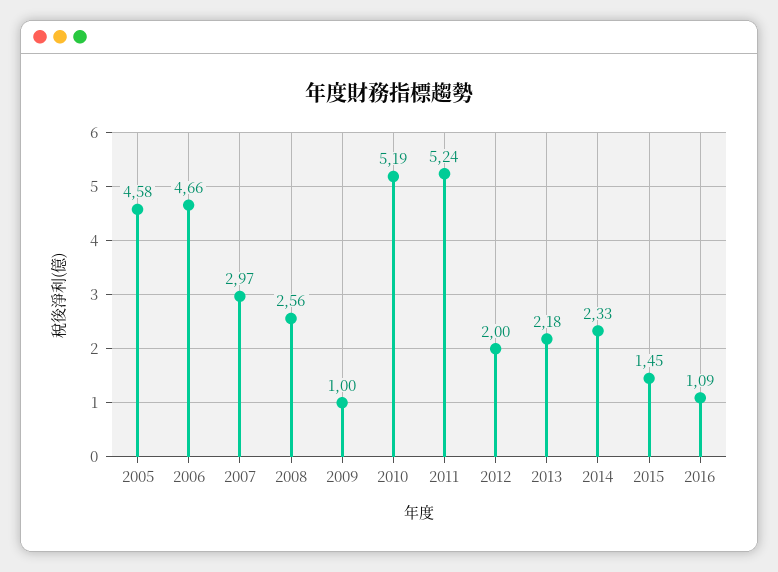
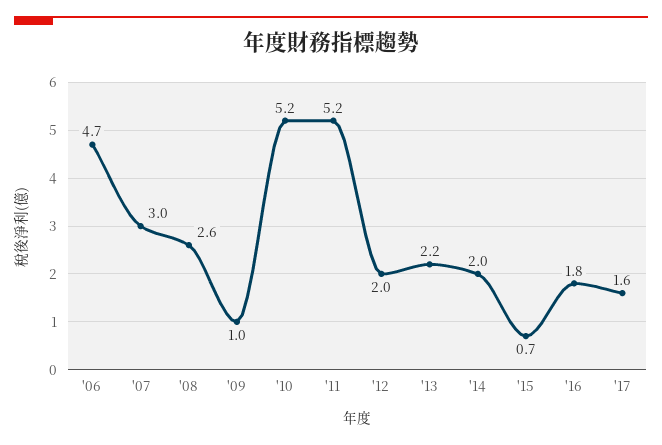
2005: 4.58 -> none
2014: 2.33 -> 2
2015: 1.45 -> 0.7
2016: 1.09 -> 1.8
'17: none -> 1.6

